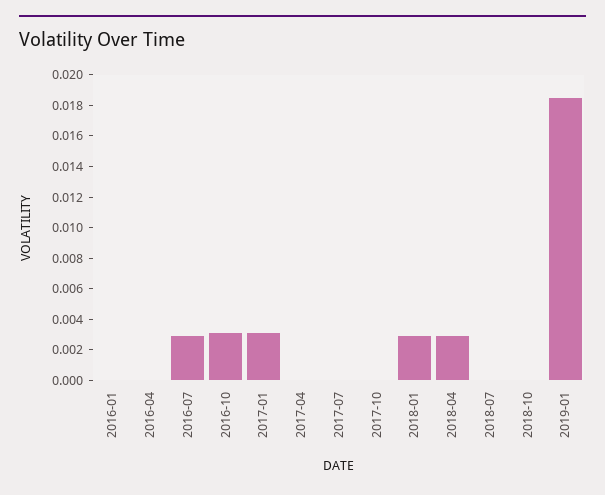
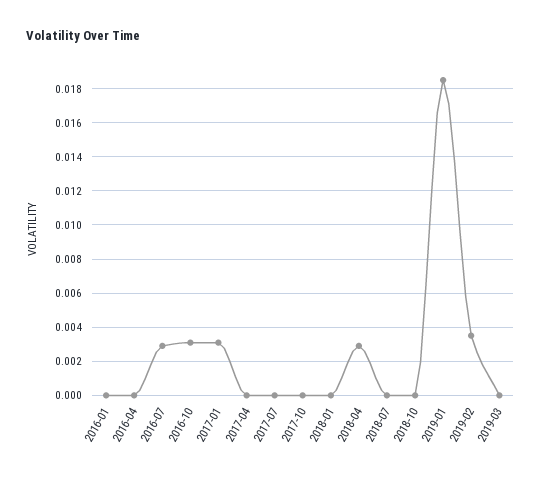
2018-01: 0.003 -> 0
2019-02: none -> 0.0035
2019-03: none -> 0

